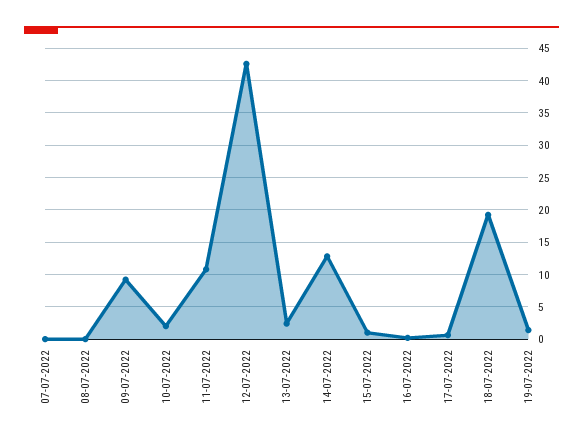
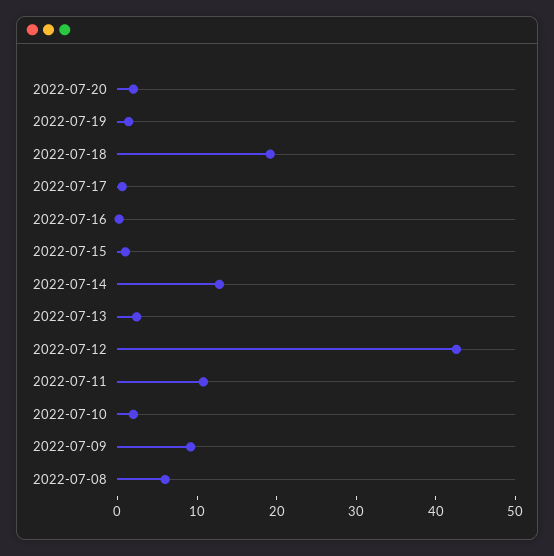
07-07-2022: 0 -> none
08-07-2022: 0 -> 6
2022-07-20: none -> 2

